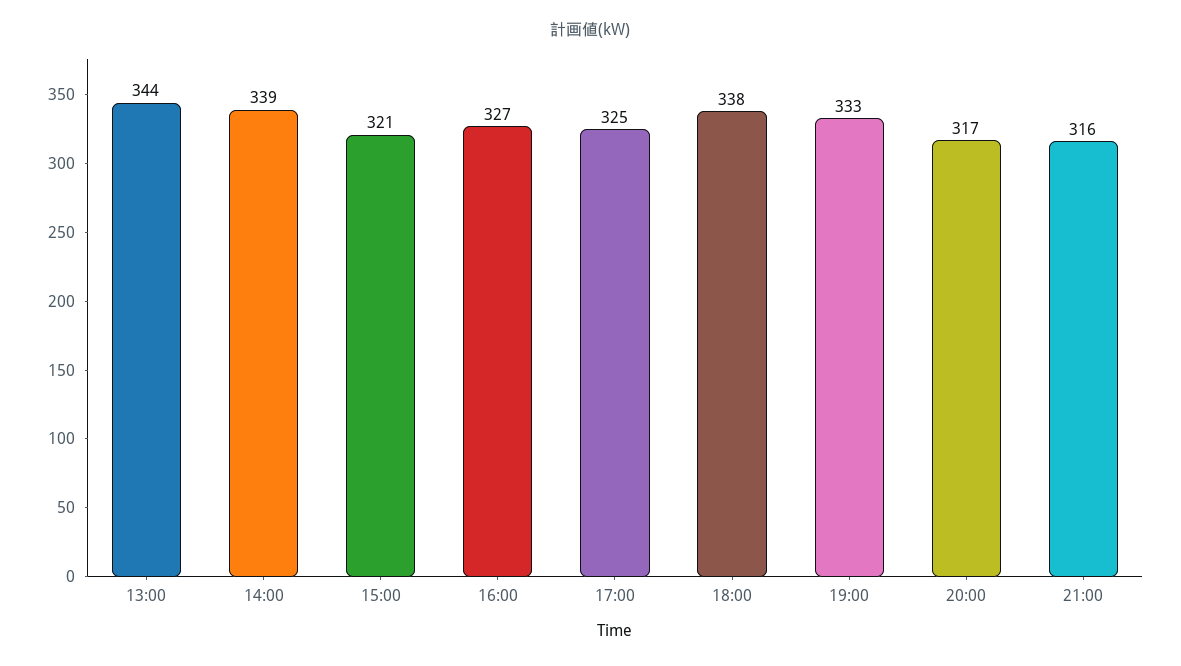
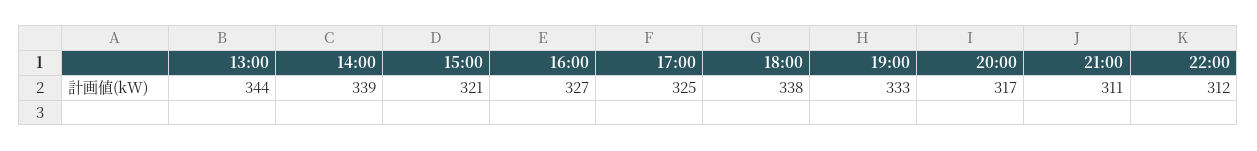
21:00: 316 -> 311
22:00: none -> 312

